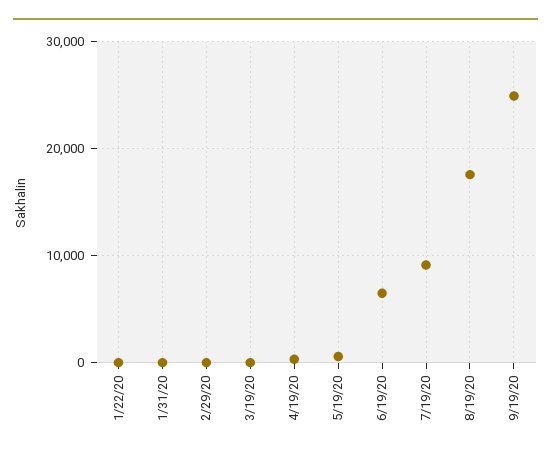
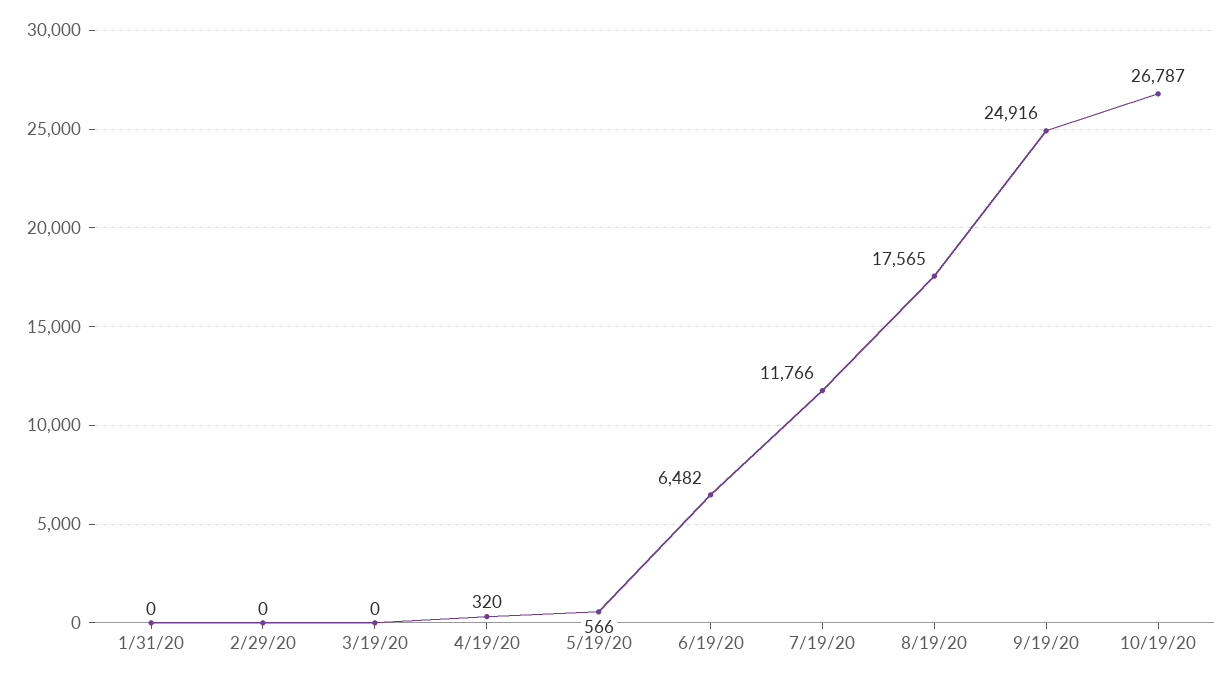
1/22/20: 0 -> none
7/19/20: 9000 -> 11766
10/19/20: none -> 26787

